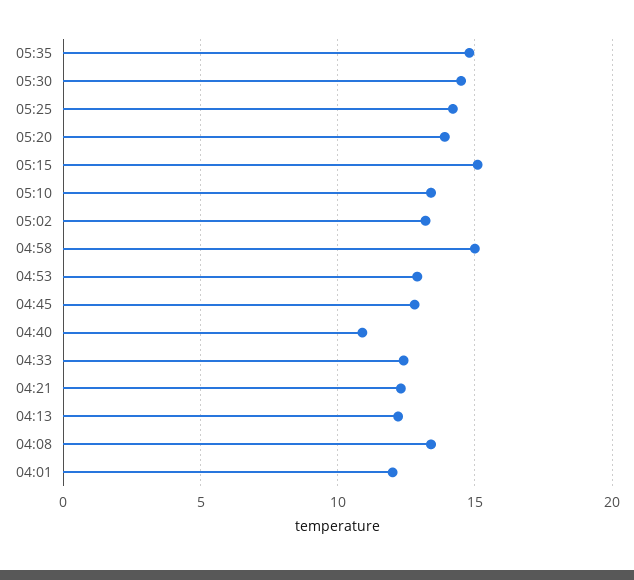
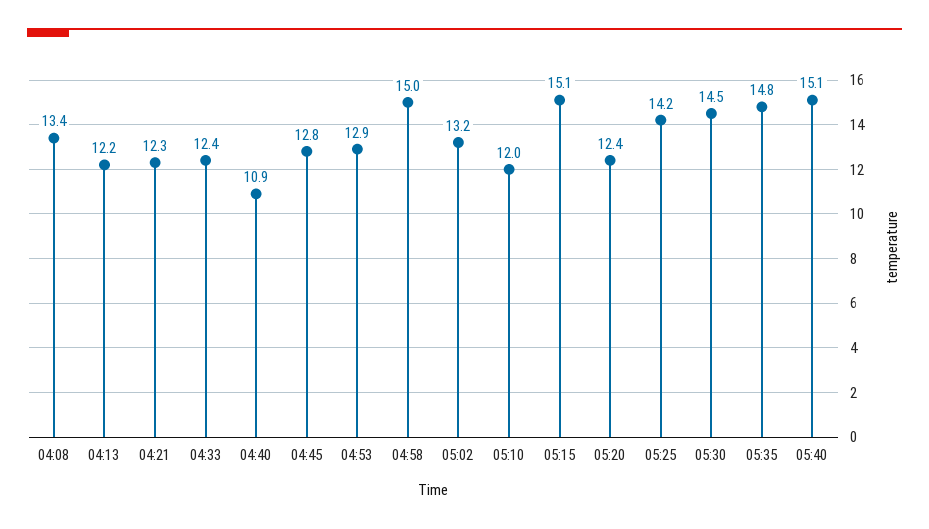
05:20: 14 -> 12.4
05:10: 13.5 -> 12
04:01: 12 -> none
05:40: none -> 15.1

